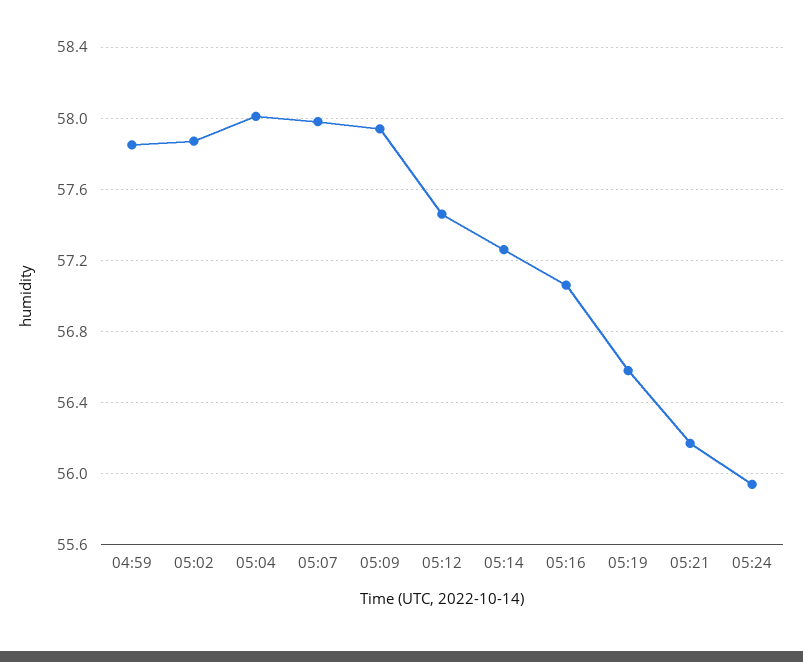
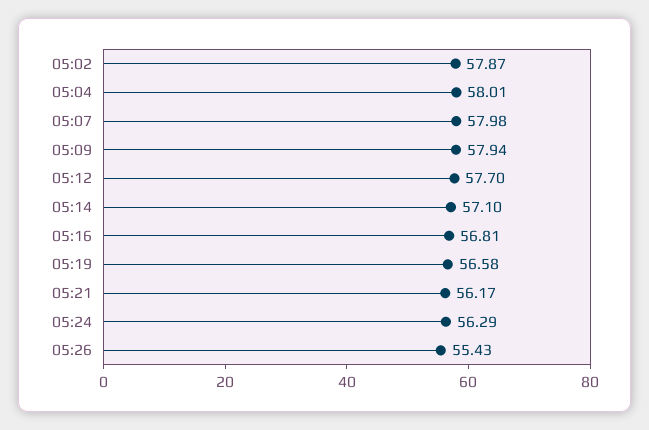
04:59: 57.85 -> none
05:12: 57.45 -> 57.7
05:14: 57.25 -> 57.1
05:16: 57.05 -> 56.81
05:24: 55.95 -> 56.29
05:26: none -> 55.43

